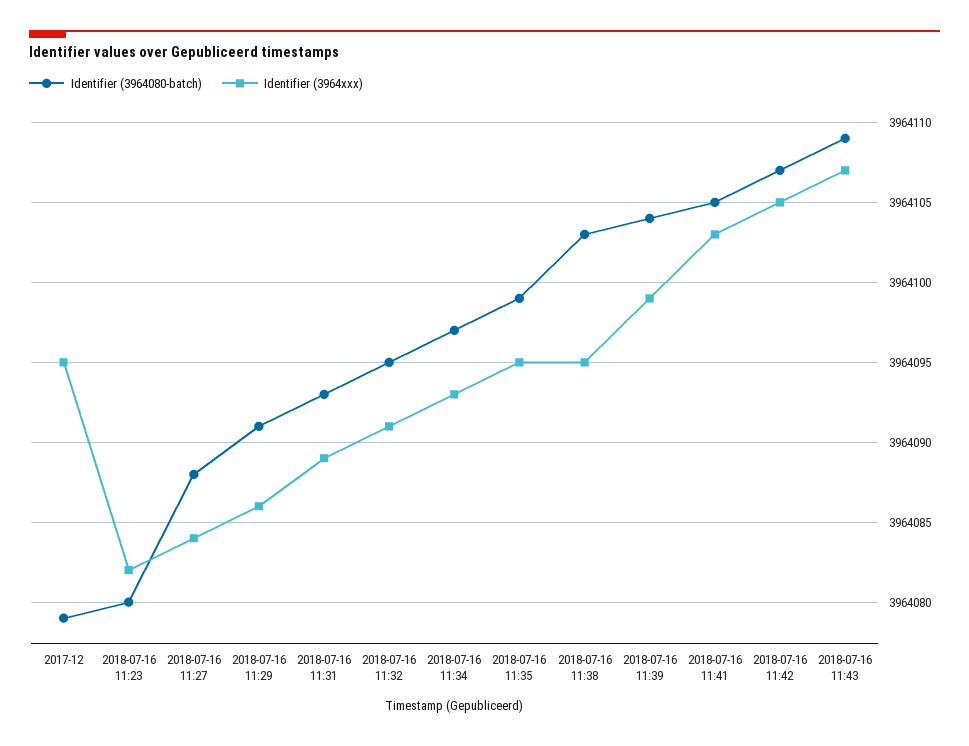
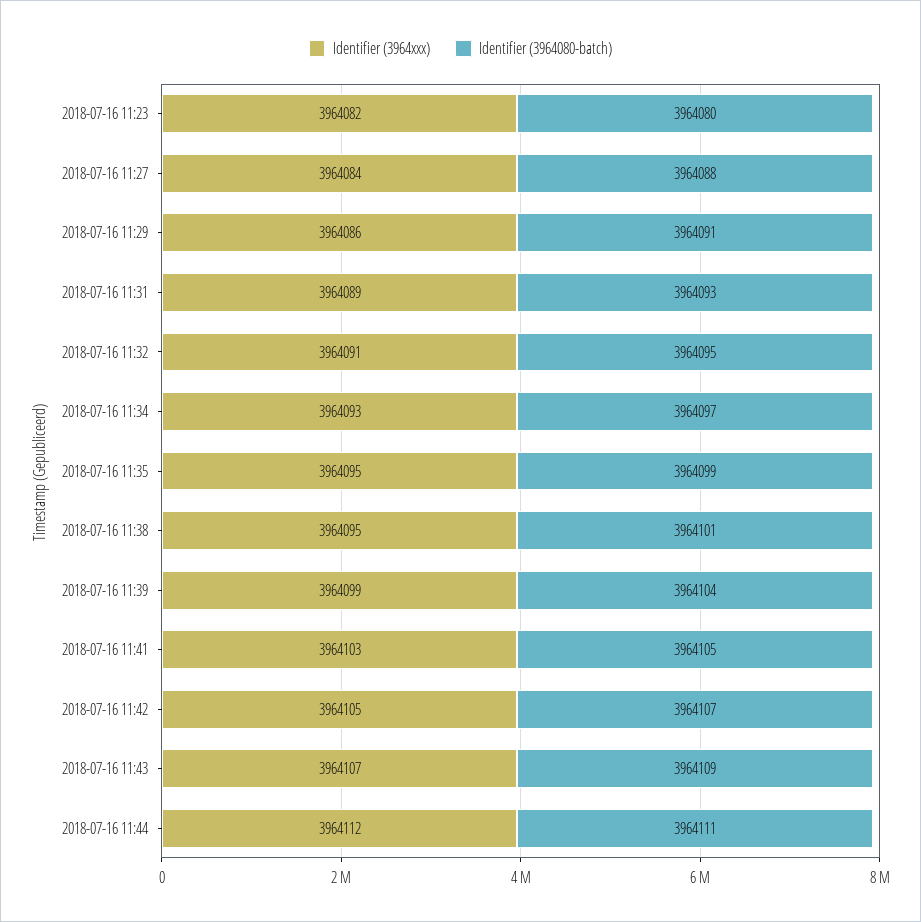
Identifier (3964080-batch), 2017-12: 3964079 -> none
Identifier (3964xxx), 2017-12: 3964095 -> none
Identifier (3964080-batch), 2018-07-16 11:38: 3964103 -> 3964101
Identifier (3964xxx), 2018-07-16 11:44: none -> 3964112
Identifier (3964080-batch), 2018-07-16 11:44: none -> 3964111

